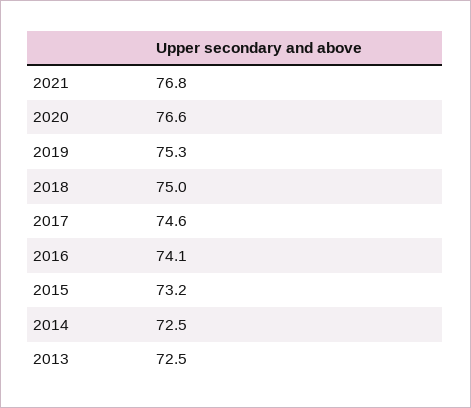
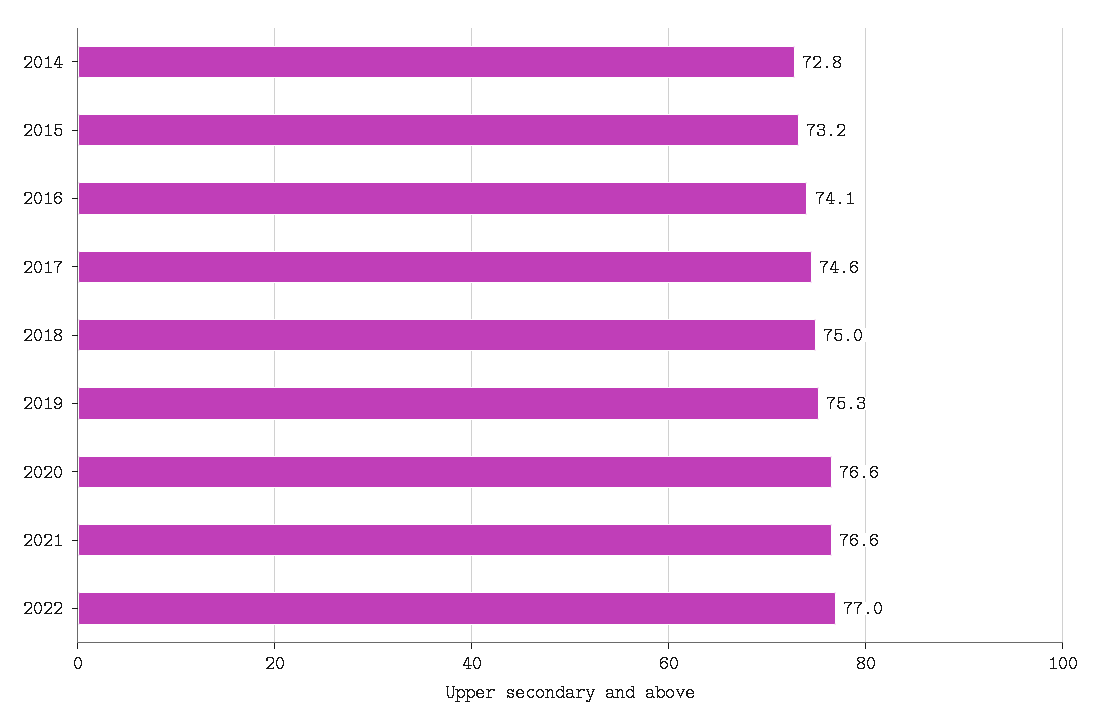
2021: 76.8 -> 76.6
2014: 72.5 -> 72.8
2013: 72.5 -> none
2022: none -> 77

